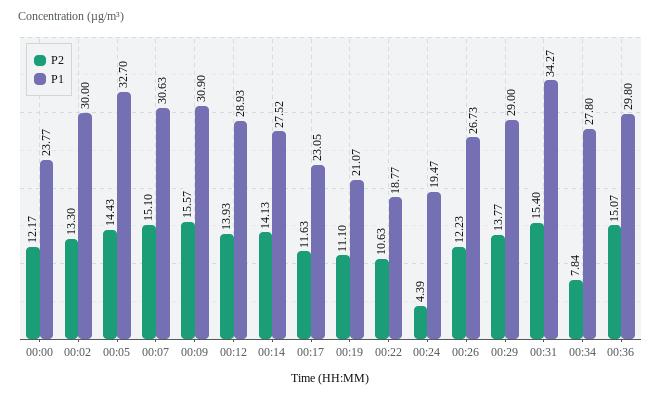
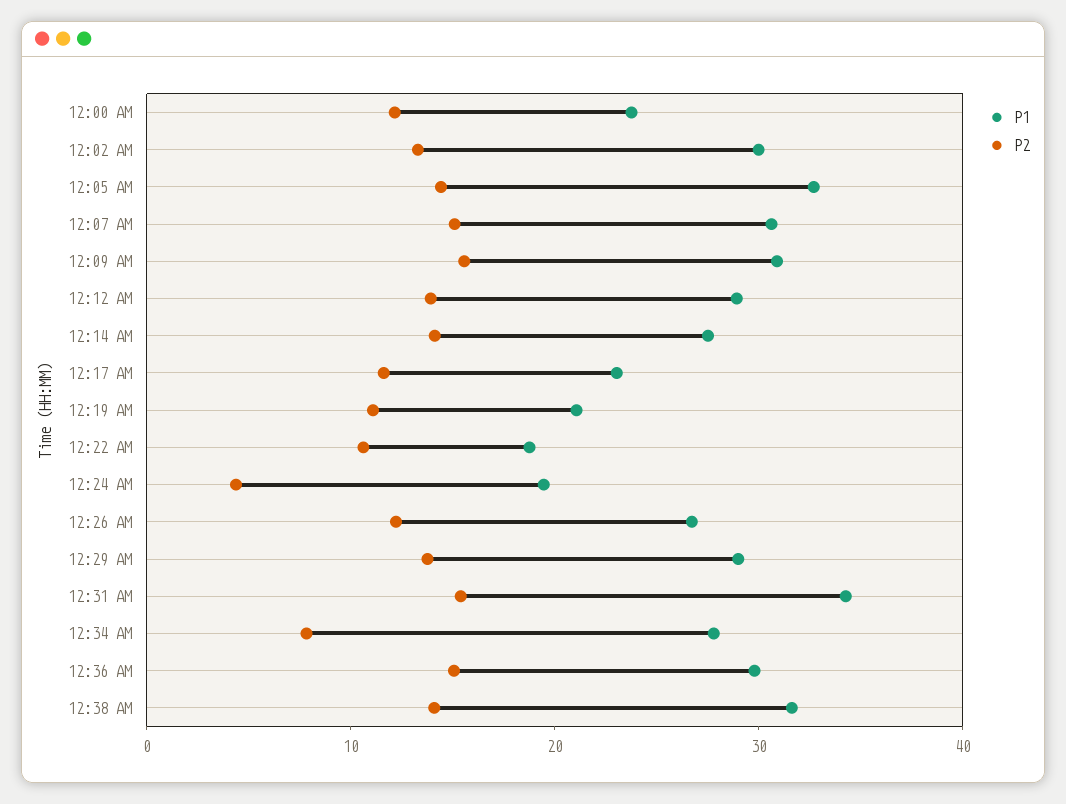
P1, 12:38 AM: none -> 32
P2, 12:38 AM: none -> 14

